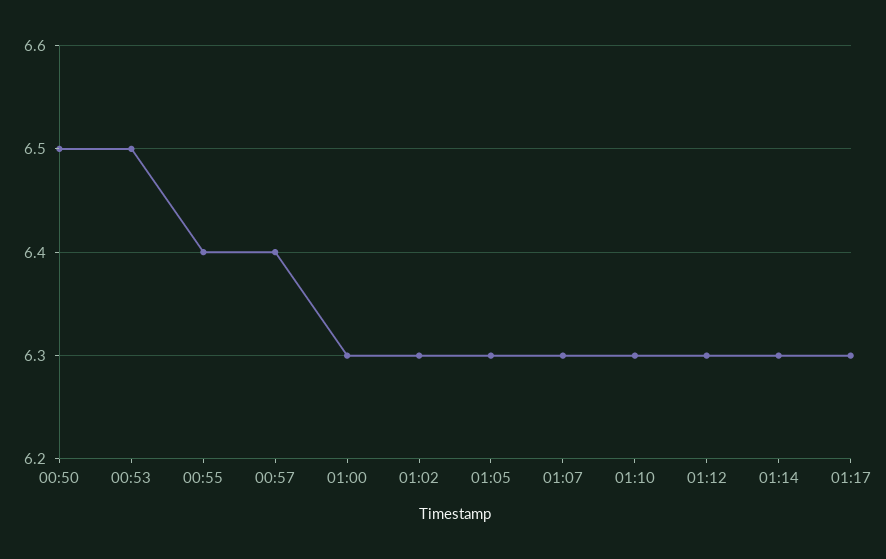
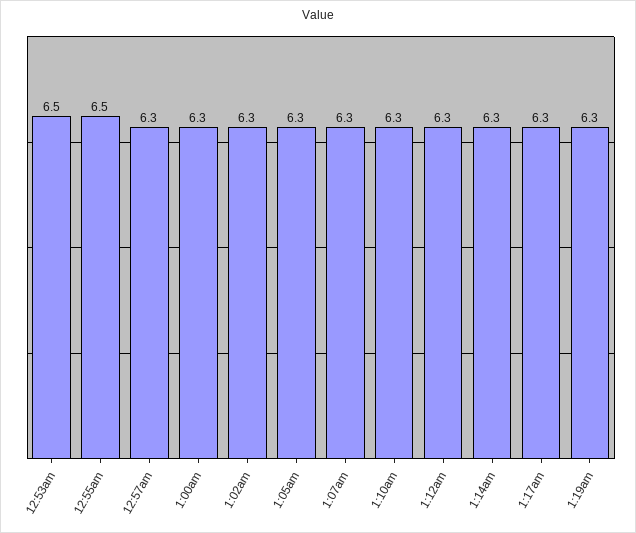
00:50: 6.5 -> none
00:55: 6.4 -> 6.5
00:57: 6.4 -> 6.3
1:19am: none -> 6.3

